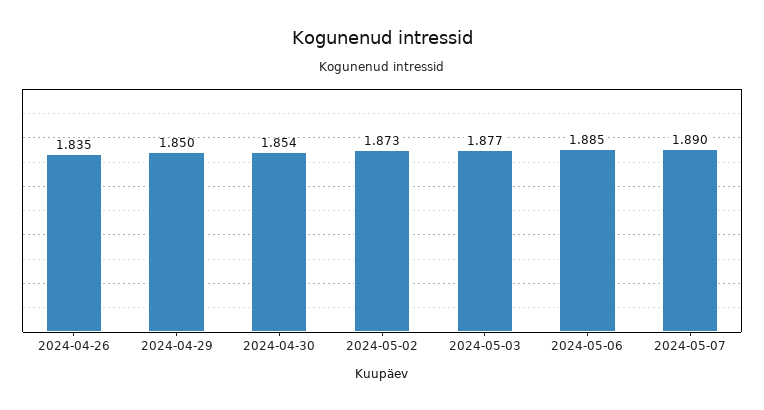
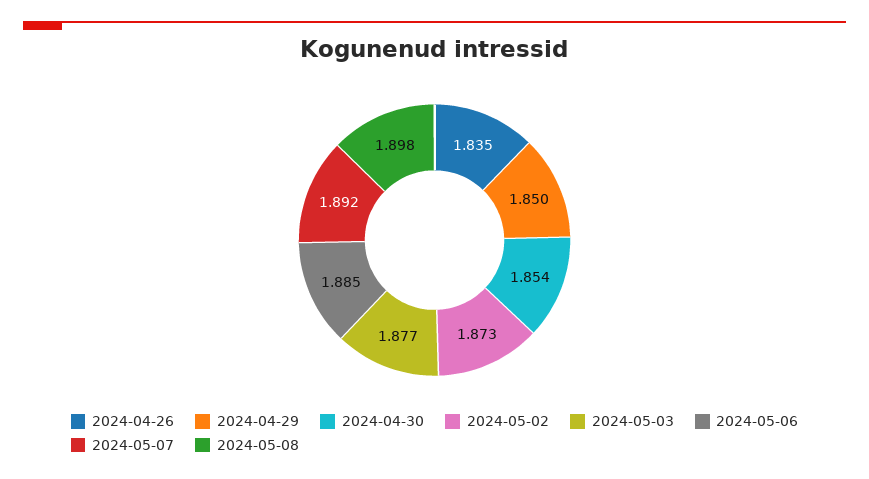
2024-05-07: 1.89 -> 1.892
2024-05-08: none -> 1.898

